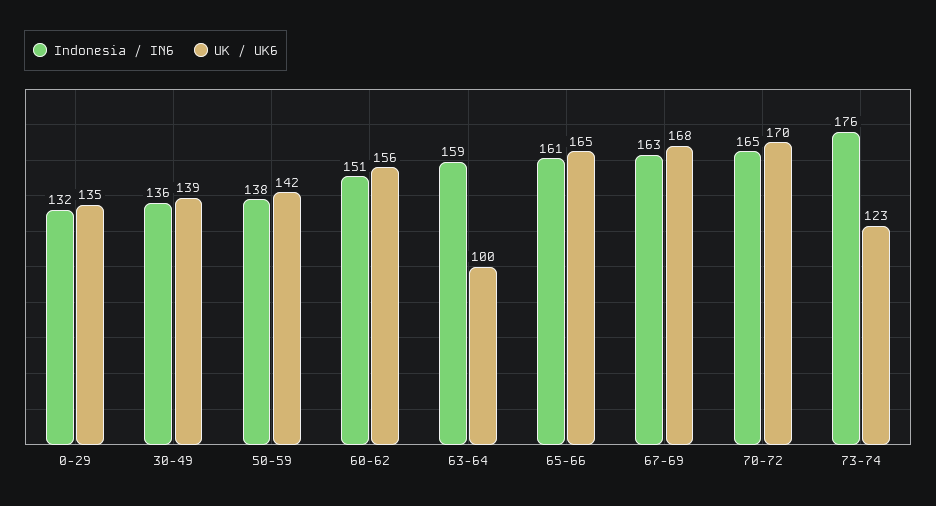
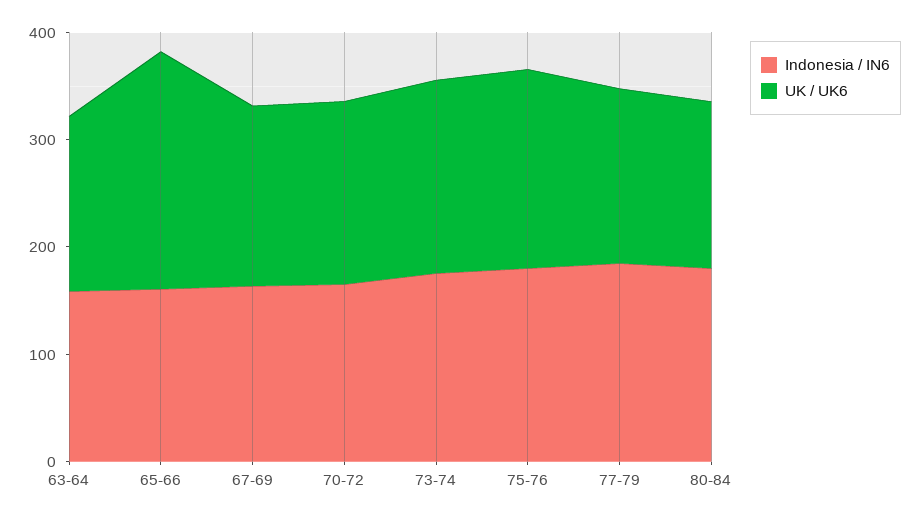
Indonesia / IN6, 0-29: 132 -> none
UK / UK6, 0-29: 135 -> none
Indonesia / IN6, 30-49: 136 -> none
UK / UK6, 30-49: 139 -> none
Indonesia / IN6, 50-59: 138 -> none
UK / UK6, 50-59: 142 -> none
Indonesia / IN6, 60-62: 151 -> none
UK / UK6, 60-62: 156 -> none
UK / UK6, 63-64: 100 -> 160
UK / UK6, 65-66: 165 -> 220
UK / UK6, 73-74: 123 -> 180
Indonesia / IN6, 75-76: none -> 180
UK / UK6, 75-76: none -> 180
Indonesia / IN6, 77-79: none -> 180
UK / UK6, 77-79: none -> 160
Indonesia / IN6, 80-84: none -> 180
UK / UK6, 80-84: none -> 160

